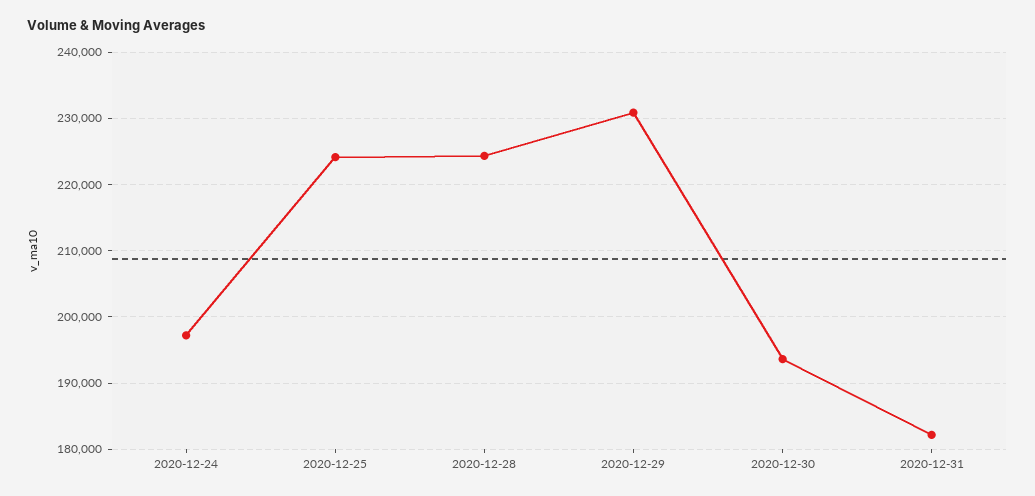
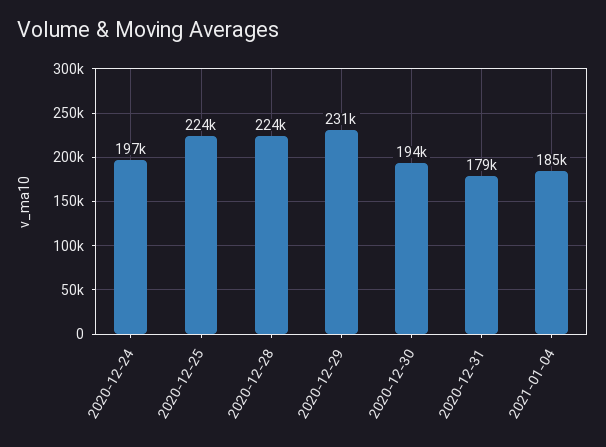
2020-12-31: 182000 -> 179000
2021-01-04: none -> 185000

